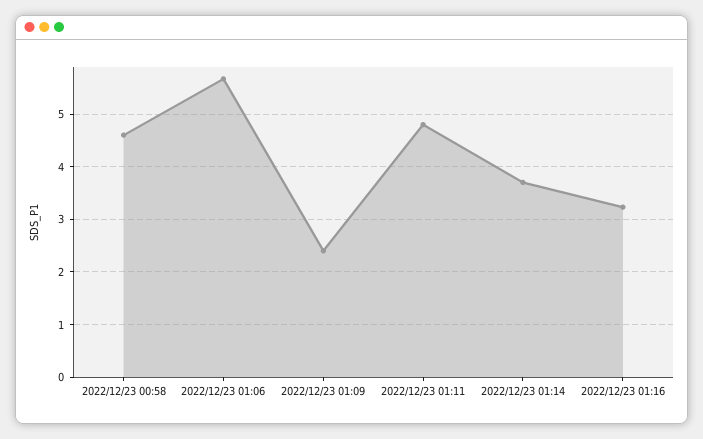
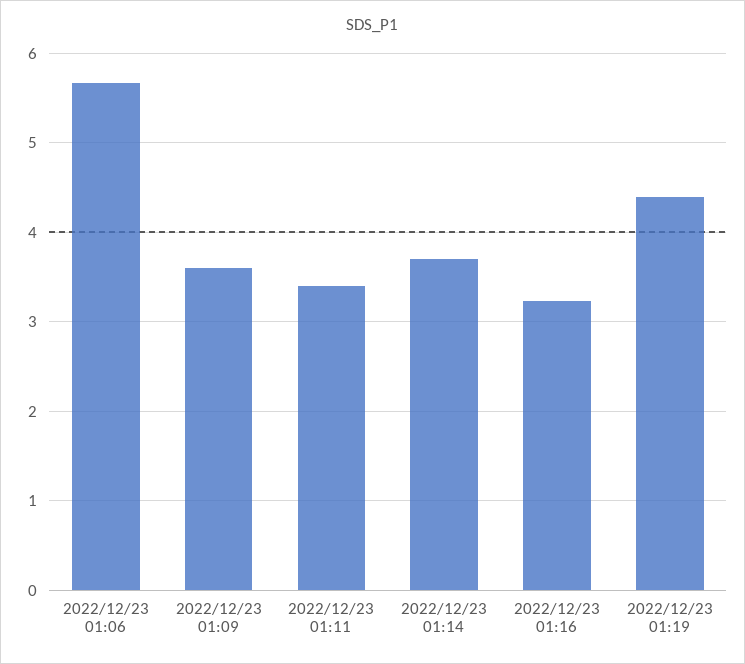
2022/12/23 00:58: 4.6 -> none
2022/12/23 01:09: 2.4 -> 3.6
2022/12/23 01:11: 4.8 -> 3.4
2022/12/23 01:19: none -> 4.4

